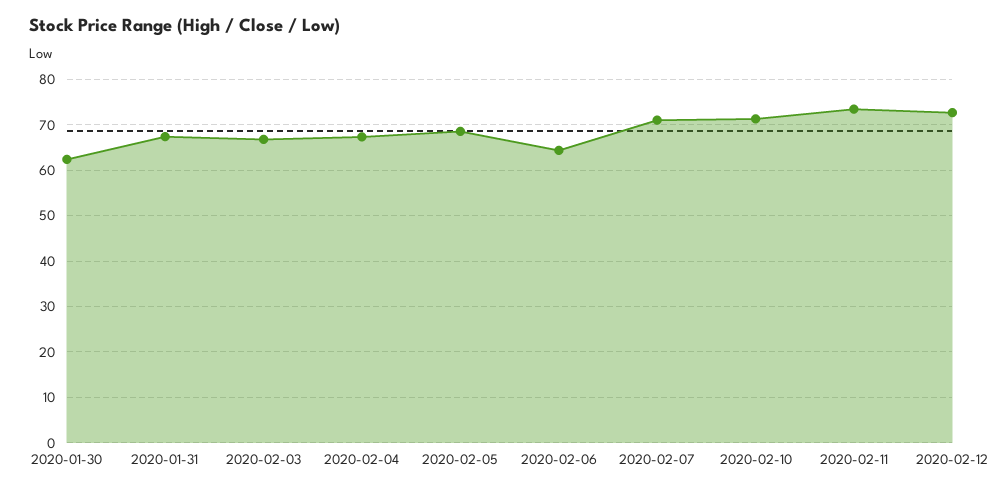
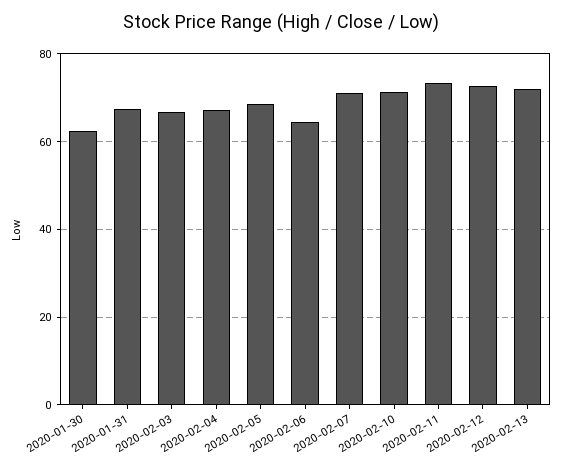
2020-02-13: none -> 72

